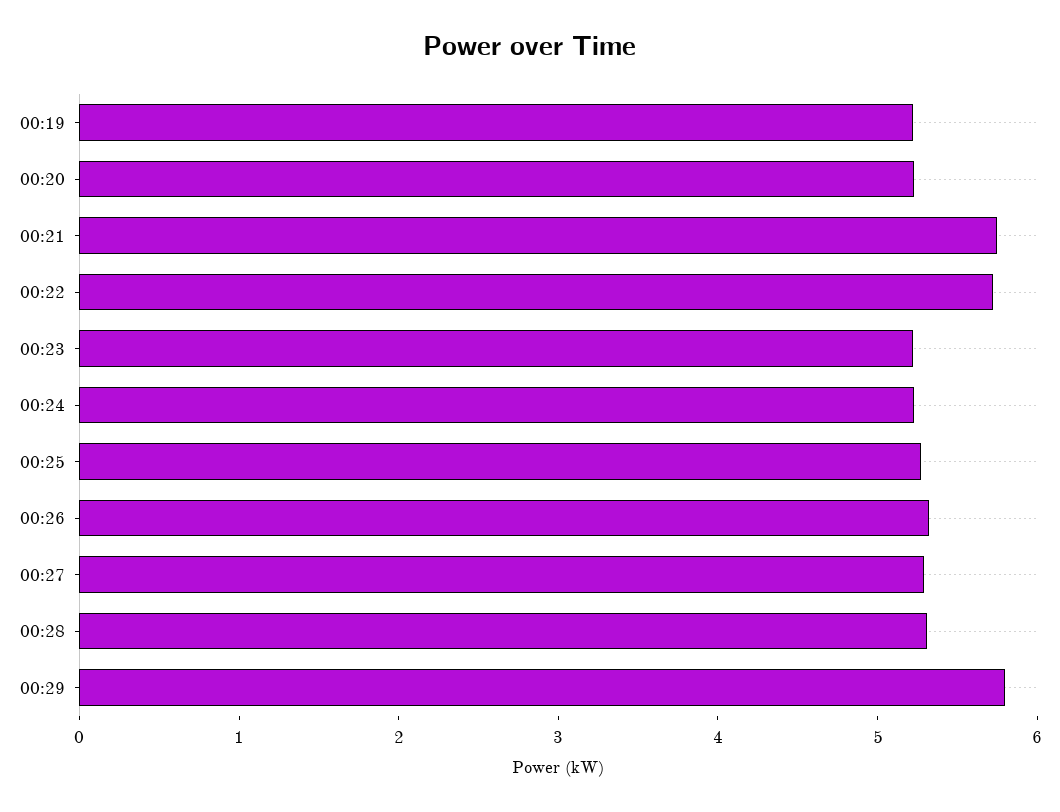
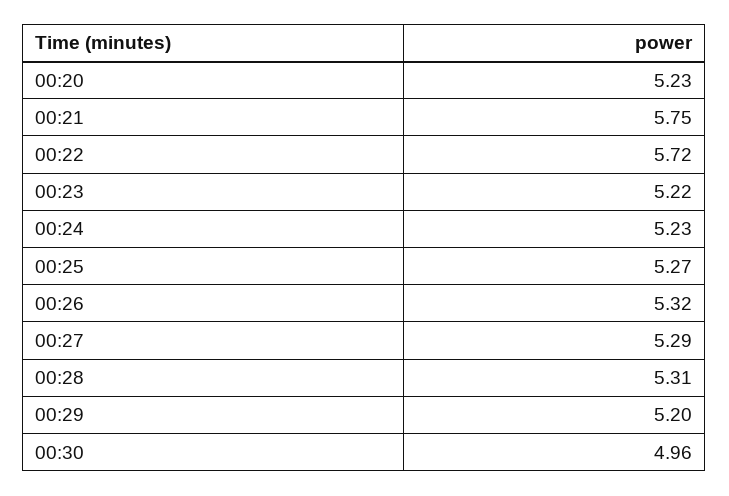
00:19: 5.2 -> none
00:29: 5.8 -> 5.2
00:30: none -> 4.96

